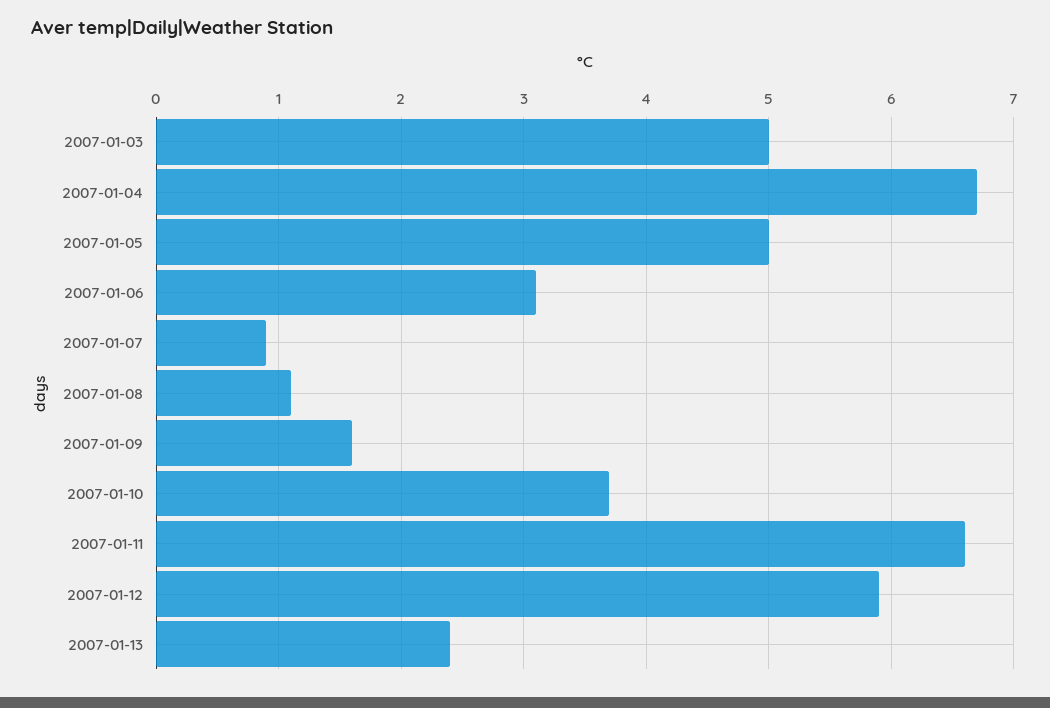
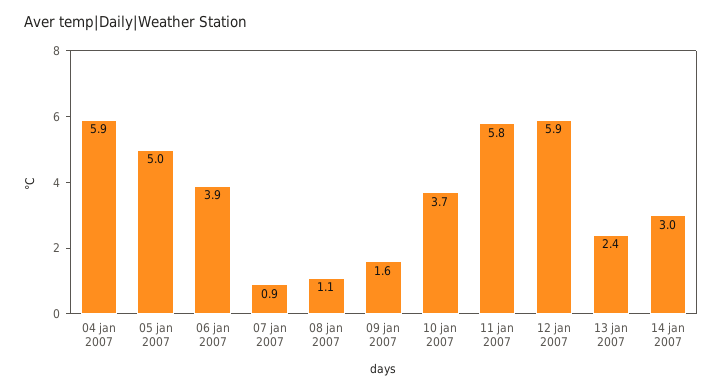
2007-01-03: 5 -> none
2007-01-04: 6.7 -> 5.9
2007-01-06: 3.1 -> 3.9
2007-01-11: 6.6 -> 5.8
14 jan 2007: none -> 3

